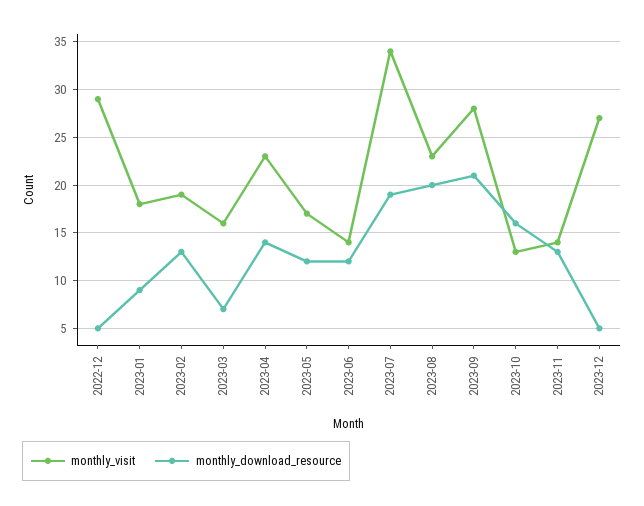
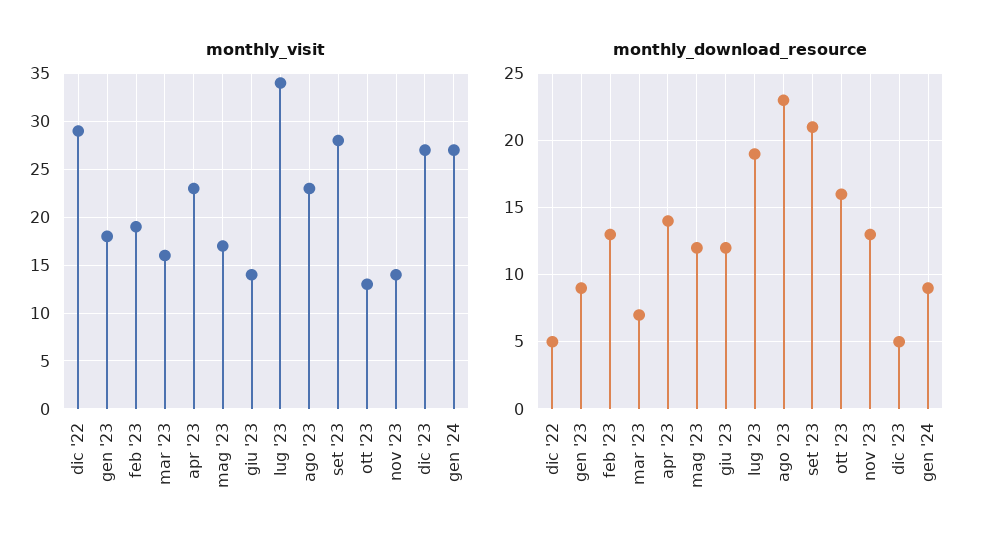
monthly_download_resource, 2023-08: 20 -> 23
monthly_visit, gen '24: none -> 27
monthly_download_resource, gen '24: none -> 9

